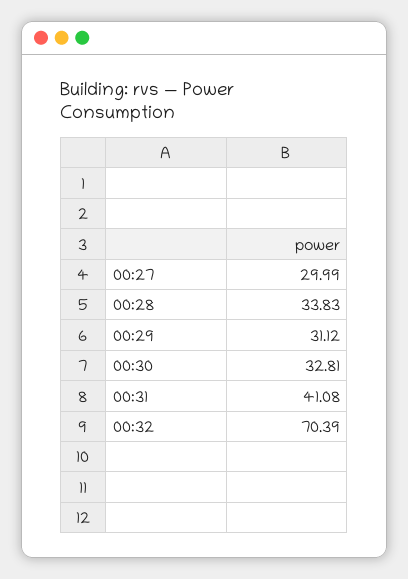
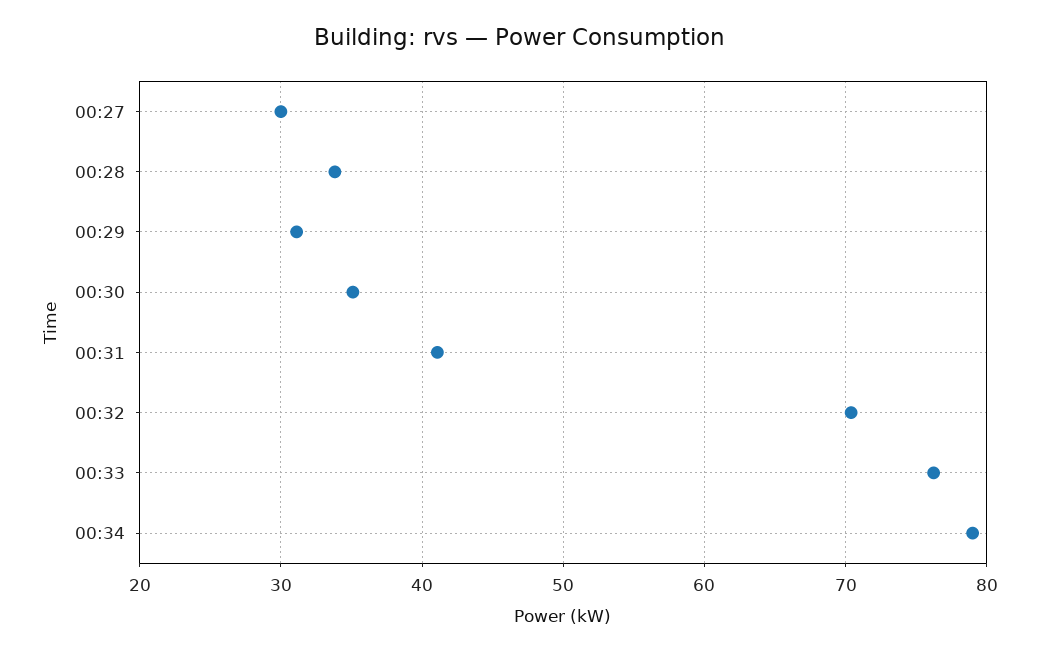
00:30: 32.81 -> 35
00:33: none -> 76
00:34: none -> 79

